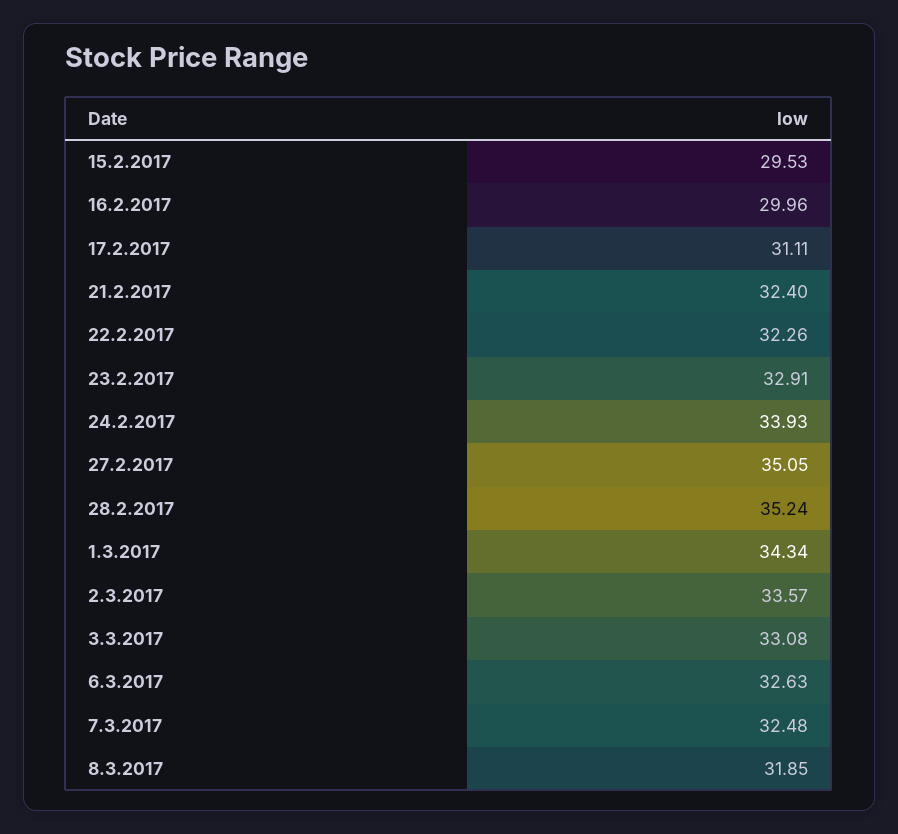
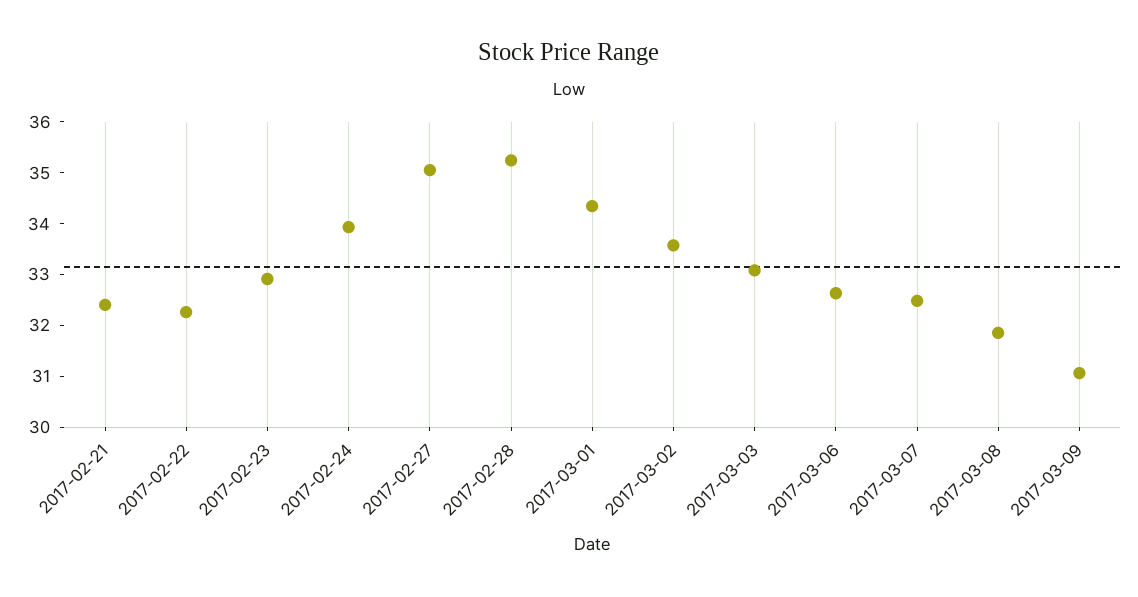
15.2.2017: 29.53 -> none
16.2.2017: 29.96 -> none
17.2.2017: 31.11 -> none
2017-03-09: none -> 31

